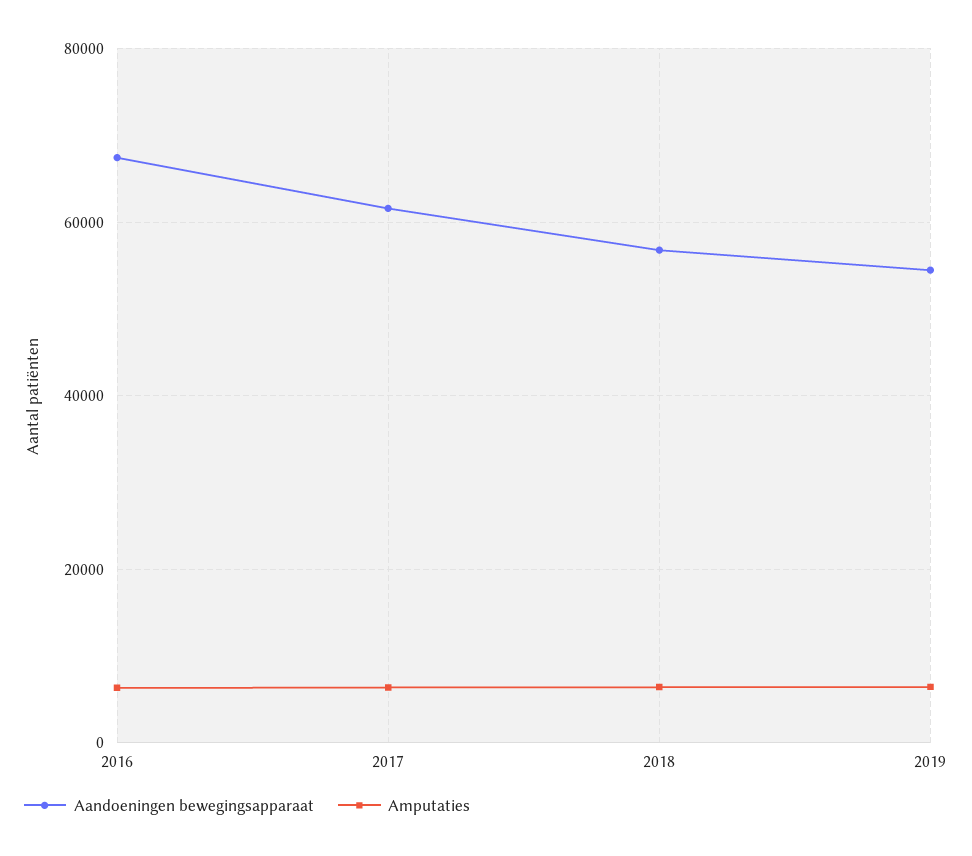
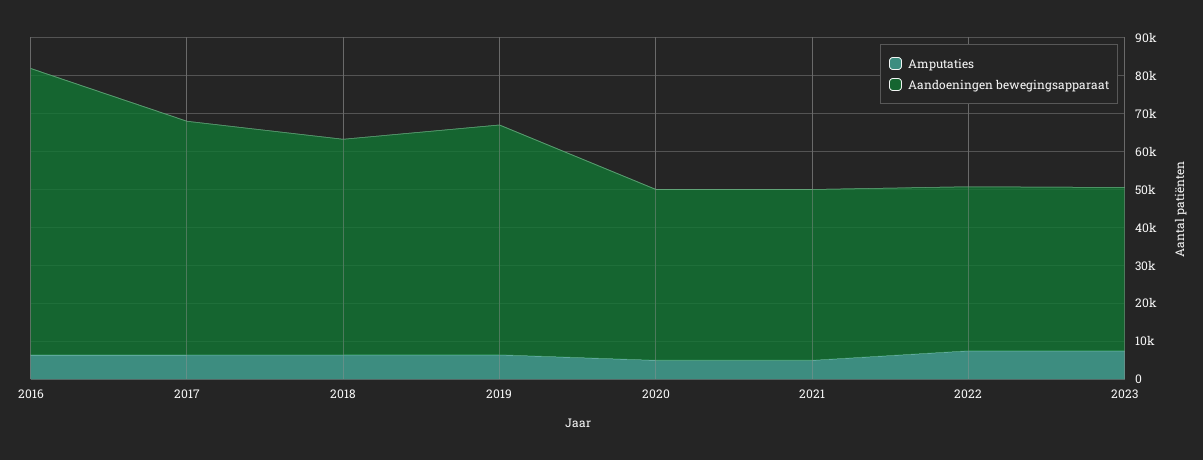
Aandoeningen bewegingsapparaat, 2016: 68000 -> 75000
Aandoeningen bewegingsapparaat, 2019: 54000 -> 60000
Amputaties, 2020: none -> 5000
Aandoeningen bewegingsapparaat, 2020: none -> 45000
Amputaties, 2021: none -> 5000
Aandoeningen bewegingsapparaat, 2021: none -> 45000
Amputaties, 2022: none -> 7500
Aandoeningen bewegingsapparaat, 2022: none -> 42500
Amputaties, 2023: none -> 7500
Aandoeningen bewegingsapparaat, 2023: none -> 42500

